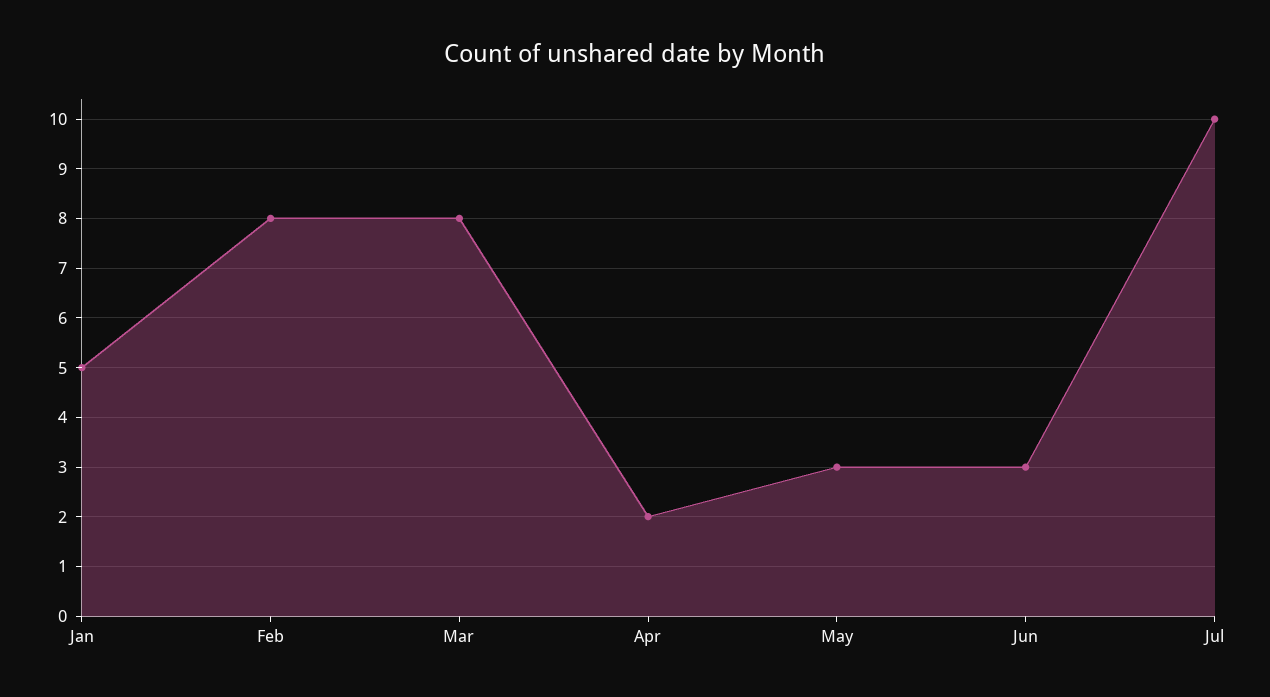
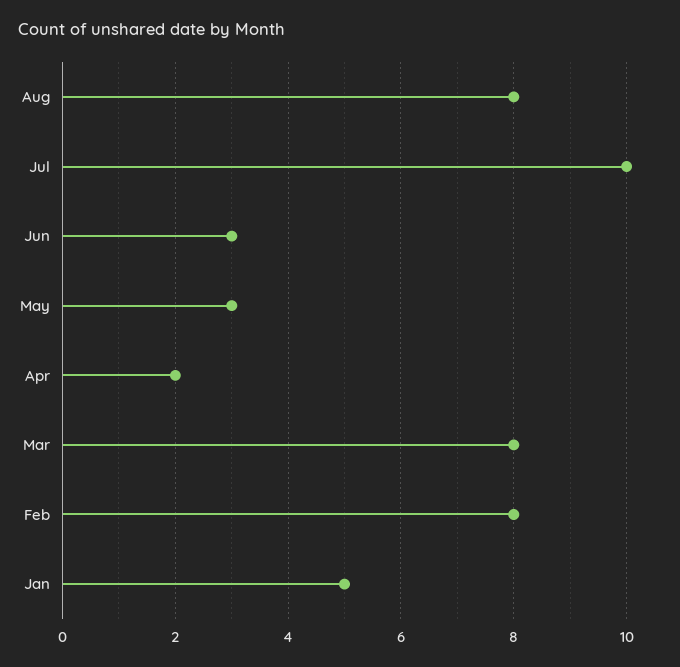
Aug: none -> 8

